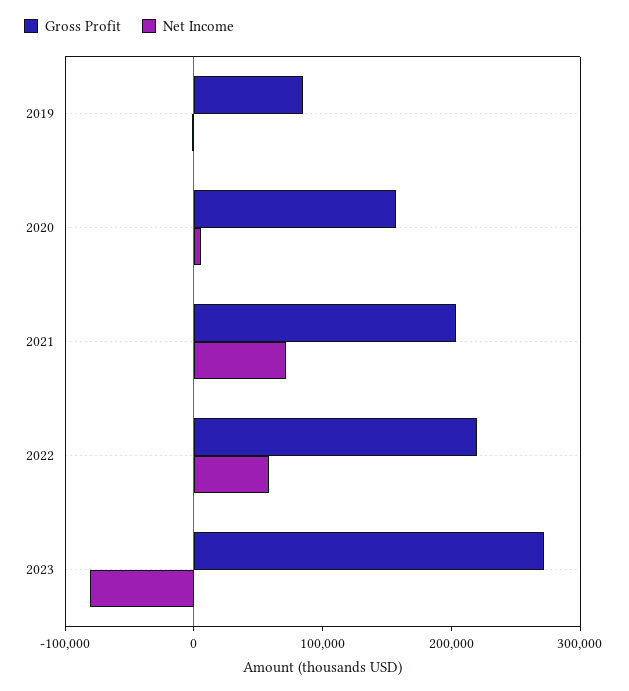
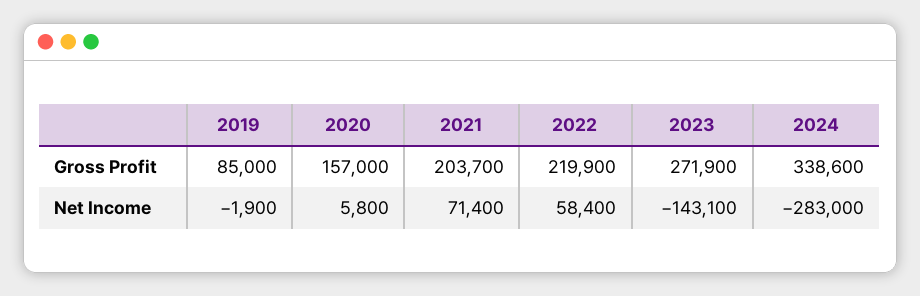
Net Income, 2023: -80000 -> -143100
Gross Profit, 2024: none -> 338600
Net Income, 2024: none -> -283000

